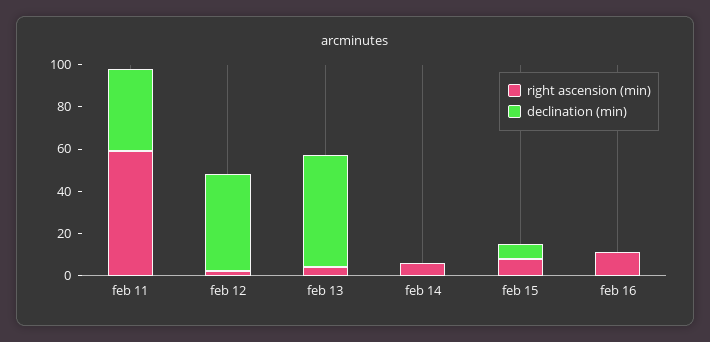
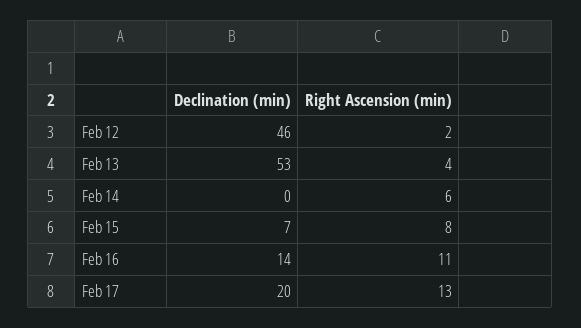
right ascension (min), feb 11: 60 -> none
declination (min), feb 11: 40 -> none
declination (min), feb 16: 0 -> 14
declination (min), Feb 17: none -> 20
right ascension (min), Feb 17: none -> 13

